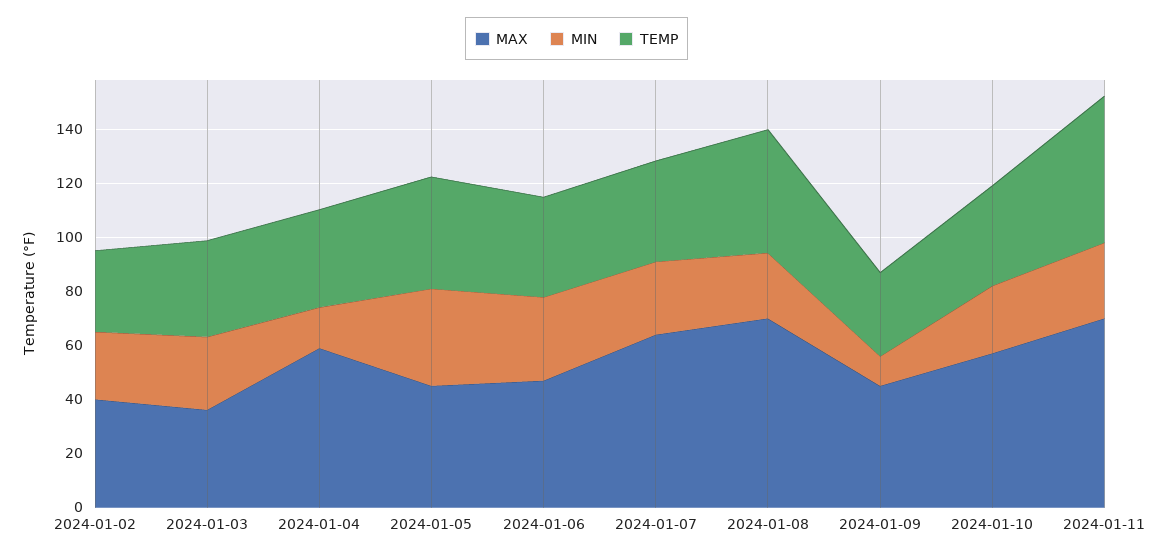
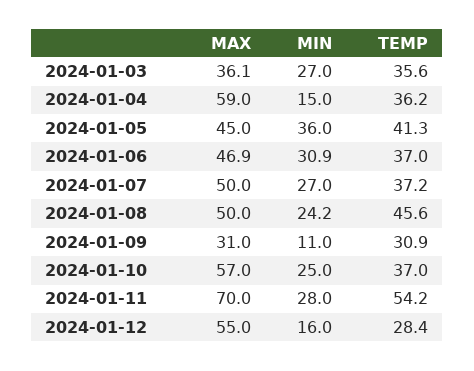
MAX, 2024-01-02: 40 -> none
MIN, 2024-01-02: 25 -> none
TEMP, 2024-01-02: 30 -> none
MAX, 2024-01-07: 65 -> 50
MAX, 2024-01-08: 70 -> 50
MAX, 2024-01-09: 45 -> 31
MAX, 2024-01-12: none -> 55
MIN, 2024-01-12: none -> 16
TEMP, 2024-01-12: none -> 28.4

